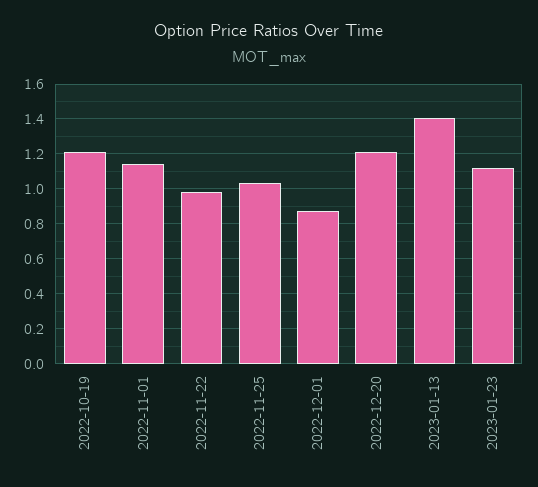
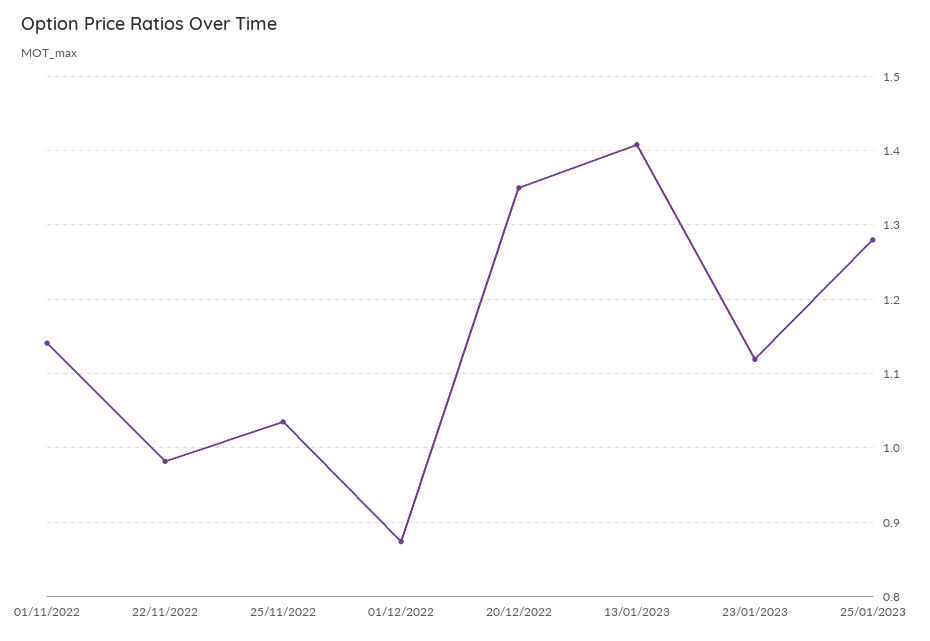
2022-10-19: 1.2 -> none
2022-12-20: 1.2 -> 1.35
25/01/2023: none -> 1.28

